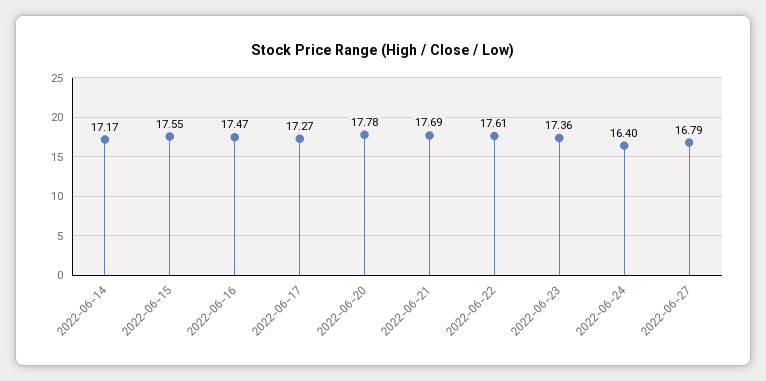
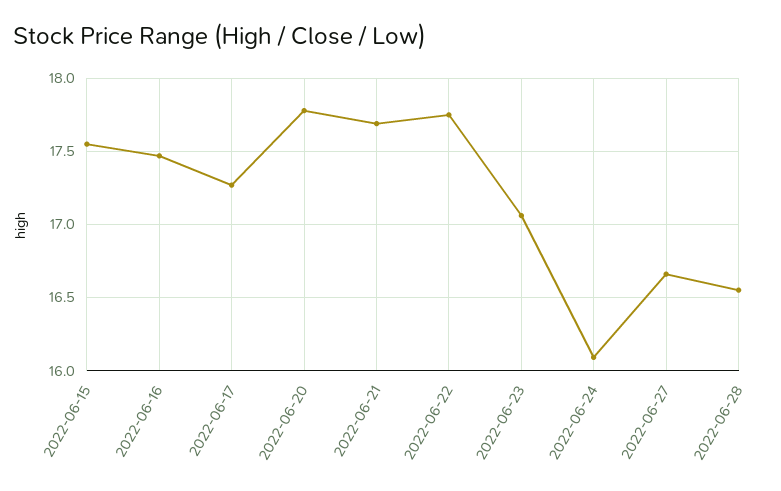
2022-06-14: 17.17 -> none
2022-06-22: 17.61 -> 17.75
2022-06-23: 17.36 -> 17.05
2022-06-24: 16.4 -> 16.1
2022-06-27: 16.79 -> 16.65
2022-06-28: none -> 16.55

